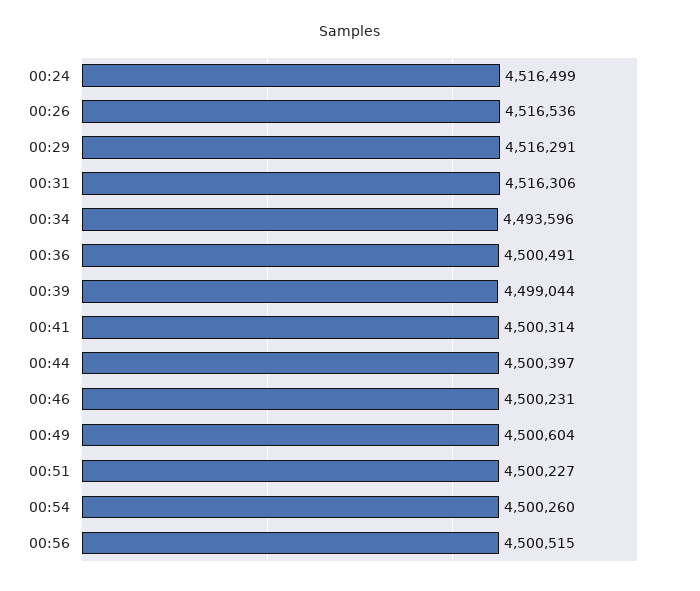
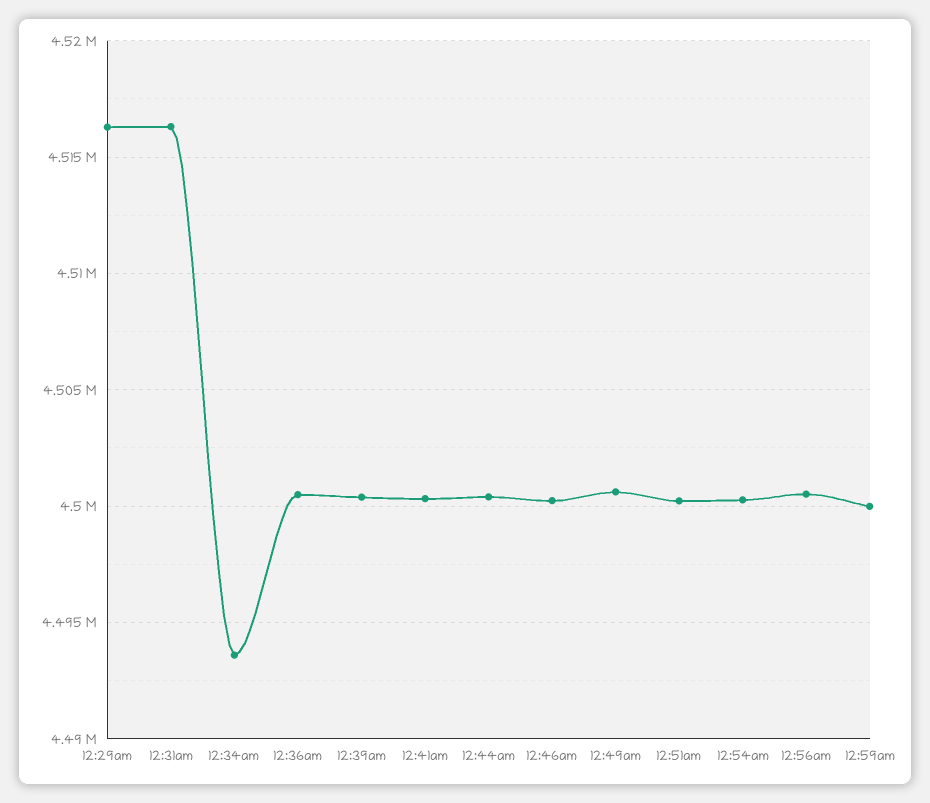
00:24: 4516499 -> none
00:26: 4516536 -> none
00:39: 4499044 -> 4500500
12:59am: none -> 4500000

